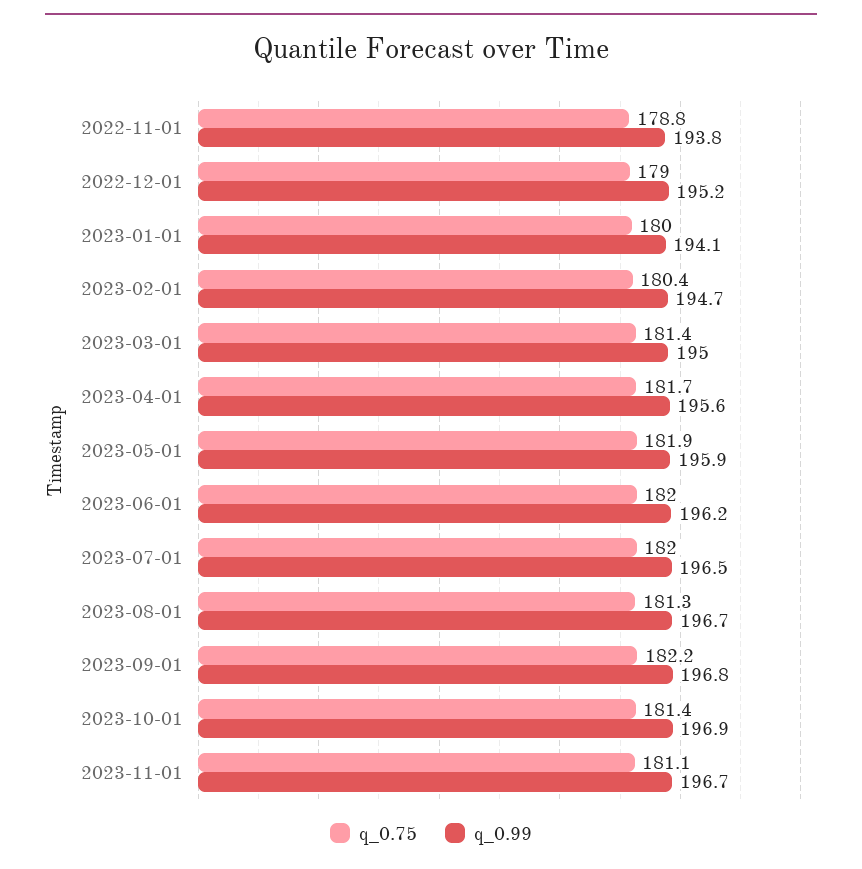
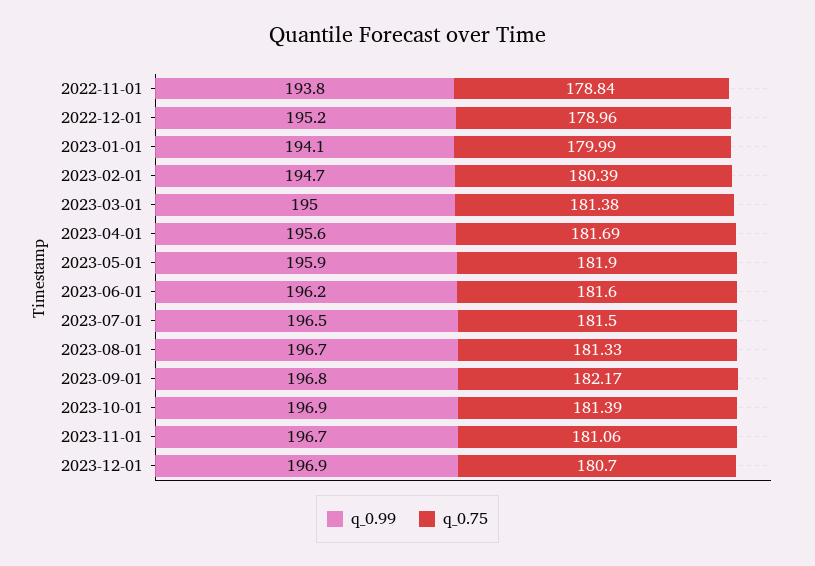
q_0.75, 2023-06-01: 182 -> 181.6
q_0.75, 2023-07-01: 182 -> 181.5
q_0.99, 2023-12-01: none -> 196.9
q_0.75, 2023-12-01: none -> 180.7

